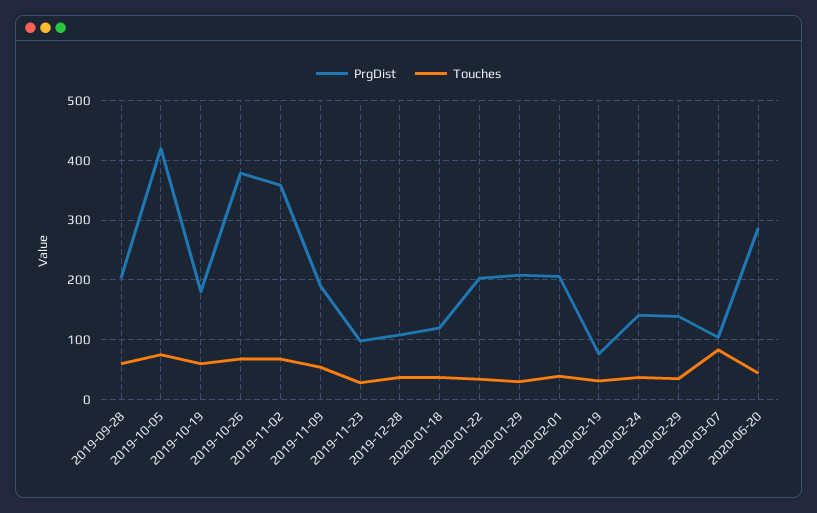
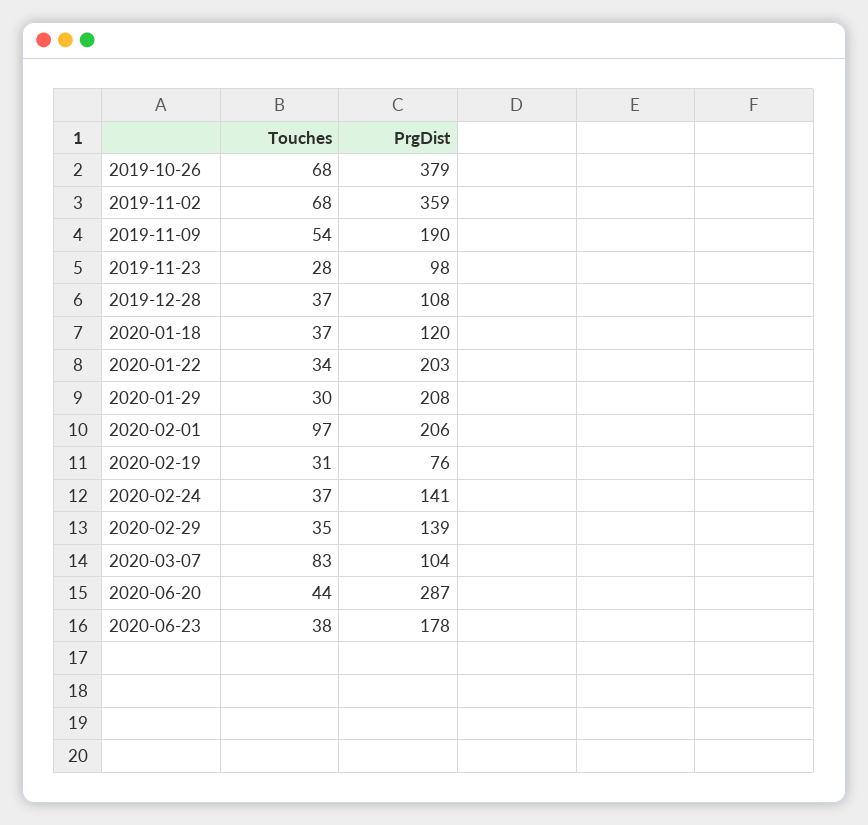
PrgDist, 2019-09-28: 200 -> none
Touches, 2019-09-28: 60 -> none
PrgDist, 2019-10-05: 420 -> none
Touches, 2019-10-05: 80 -> none
PrgDist, 2019-10-19: 180 -> none
Touches, 2019-10-19: 60 -> none
Touches, 2020-02-01: 40 -> 97
Touches, 2020-06-23: none -> 38
PrgDist, 2020-06-23: none -> 178

